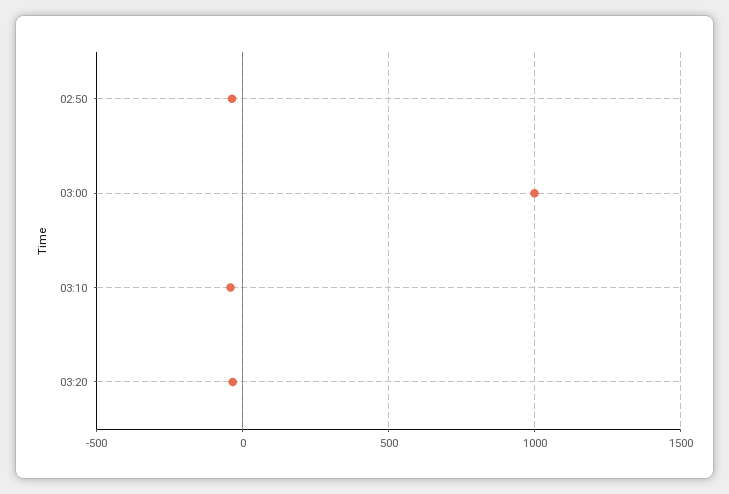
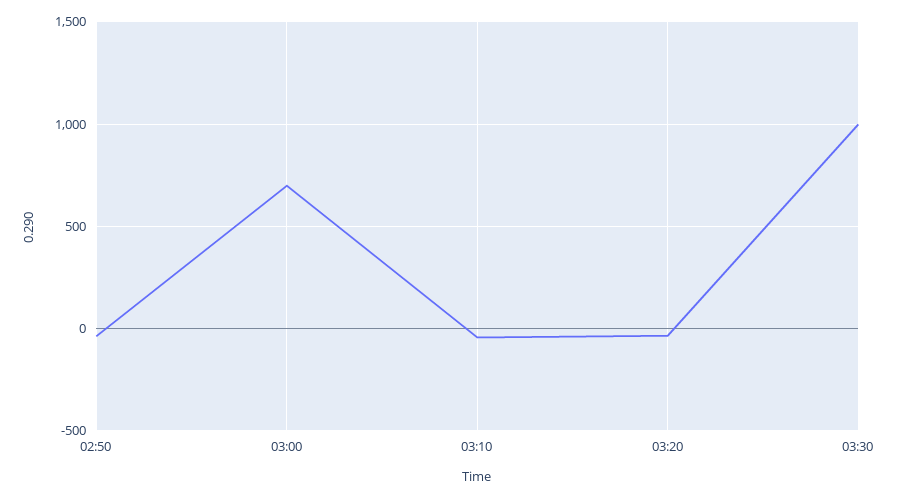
03:00: 1000 -> 700
03:30: none -> 1000

